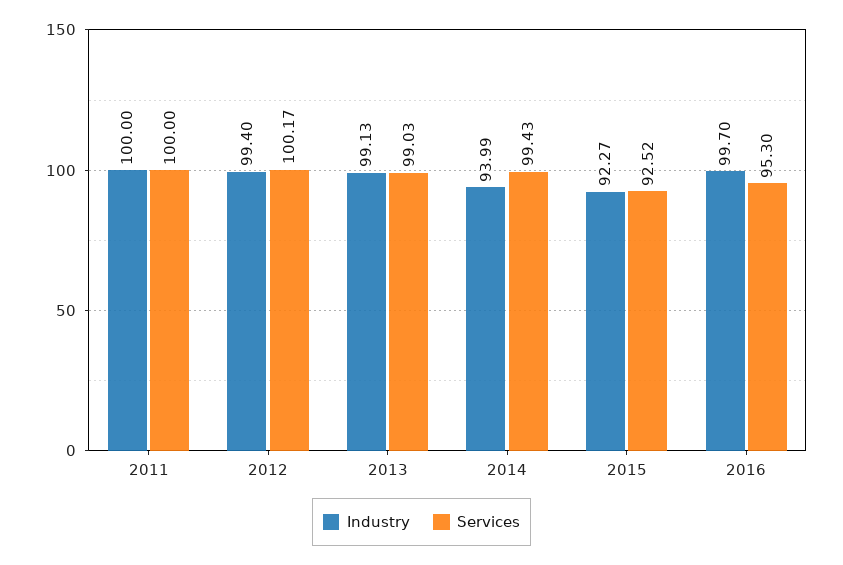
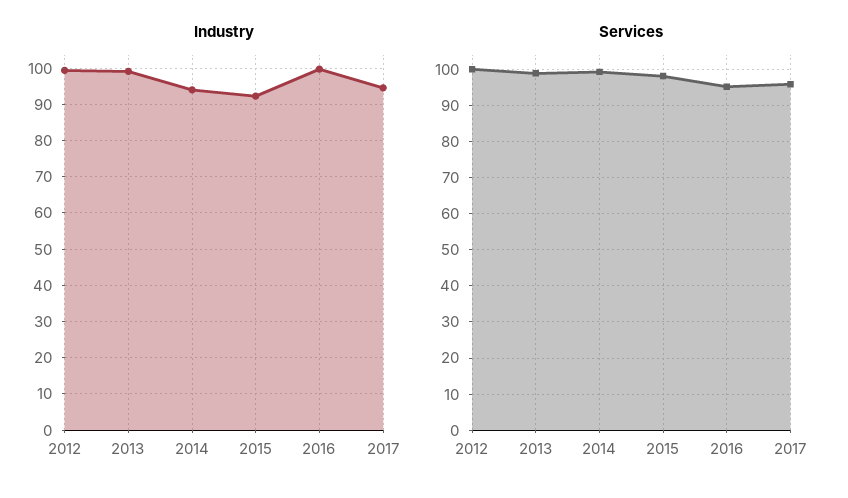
Industry, 2011: 100 -> none
Services, 2011: 100 -> none
Services, 2015: 92.52 -> 98
Industry, 2017: none -> 94
Services, 2017: none -> 96

